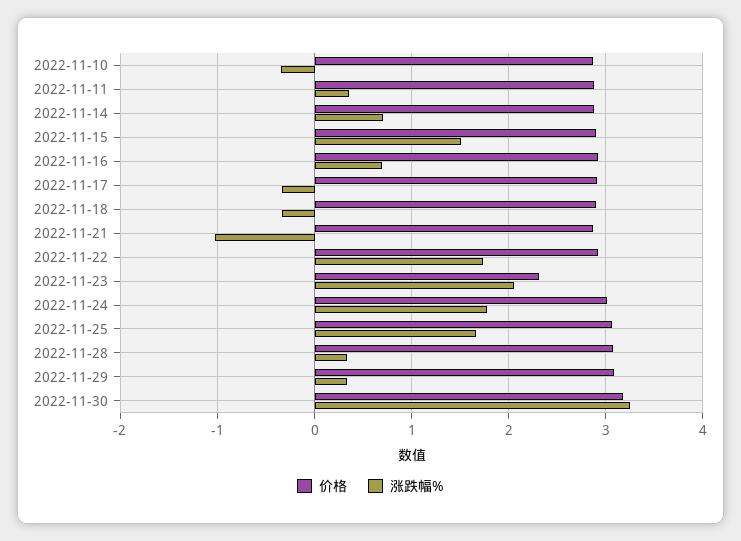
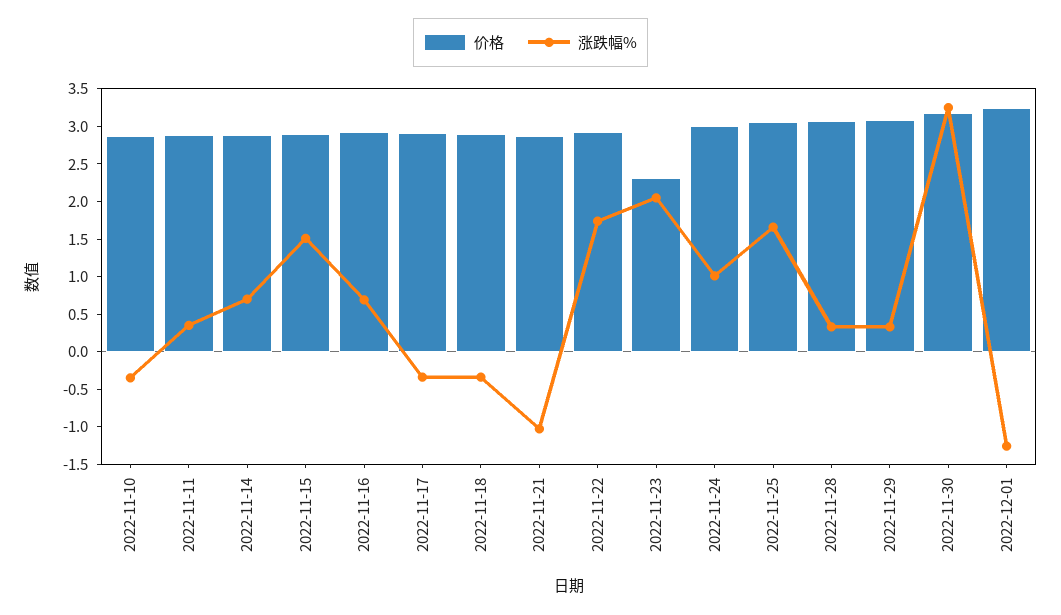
涨跌幅%, 2022-11-24: 1.8 -> 1
价格, 2022-12-01: none -> 3.25
涨跌幅%, 2022-12-01: none -> -1.25

